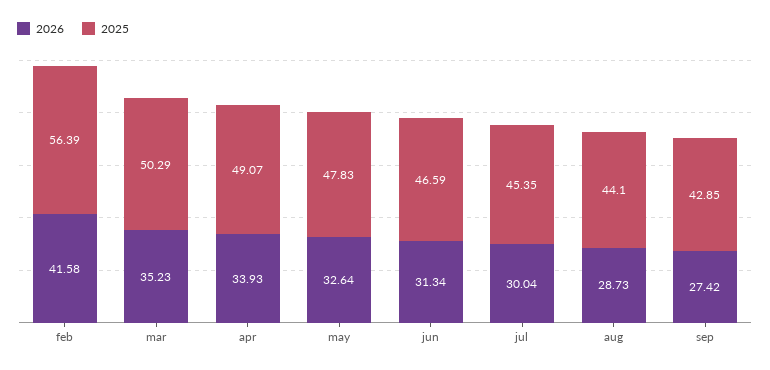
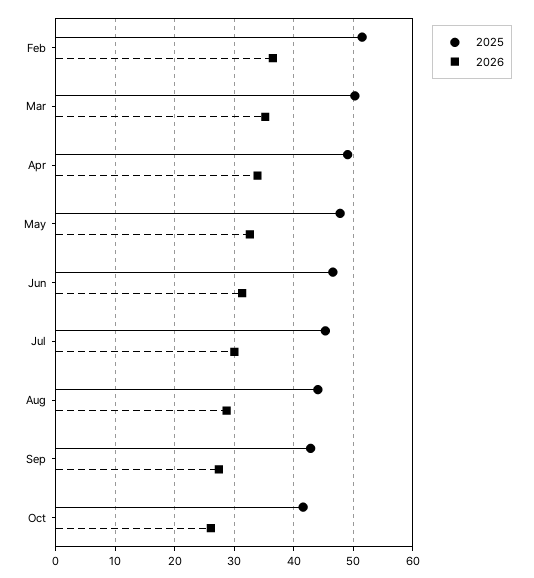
2026, feb: 41.58 -> 36
2025, feb: 56.39 -> 52
2025, Oct: none -> 42
2026, Oct: none -> 26

